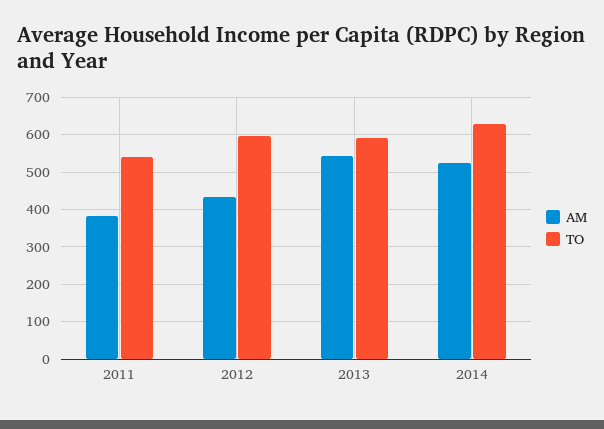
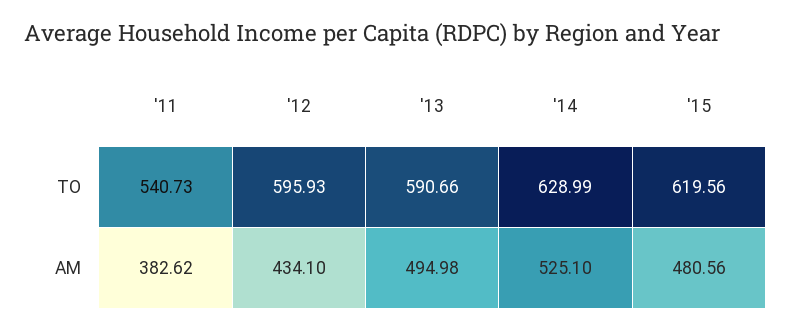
AM, 2013: 540 -> 494.98
TO, '15: none -> 619.56
AM, '15: none -> 480.56

